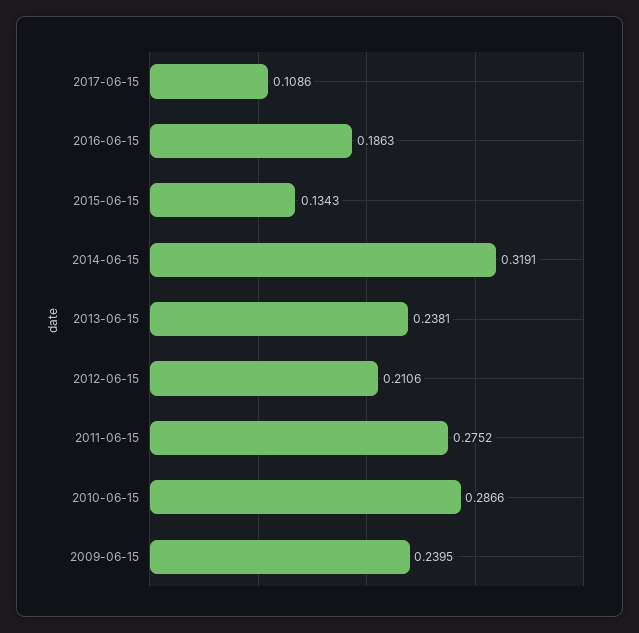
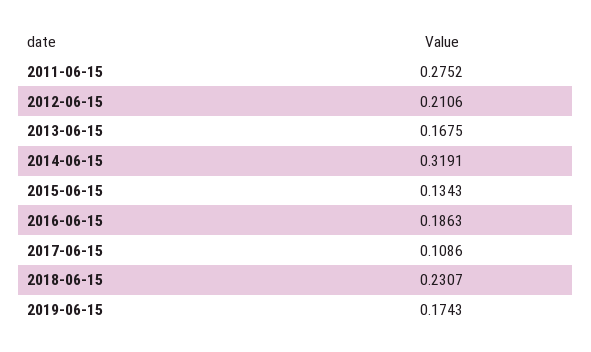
2013-06-15: 0.2381 -> 0.1675
2010-06-15: 0.2866 -> none
2009-06-15: 0.2395 -> none
2018-06-15: none -> 0.2307
2019-06-15: none -> 0.1743

